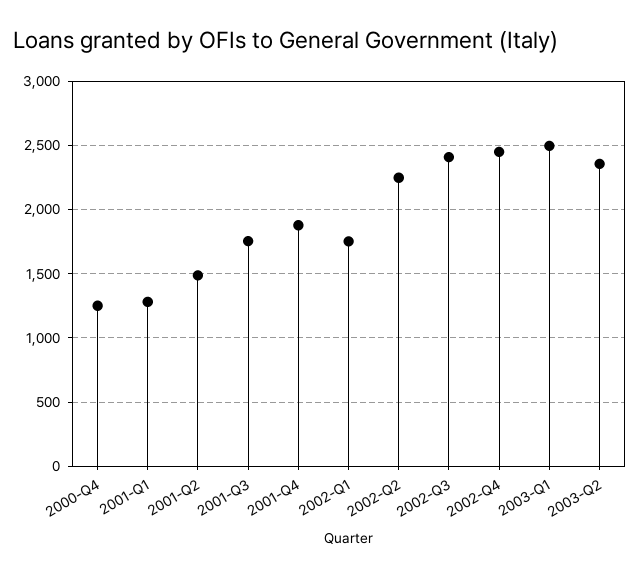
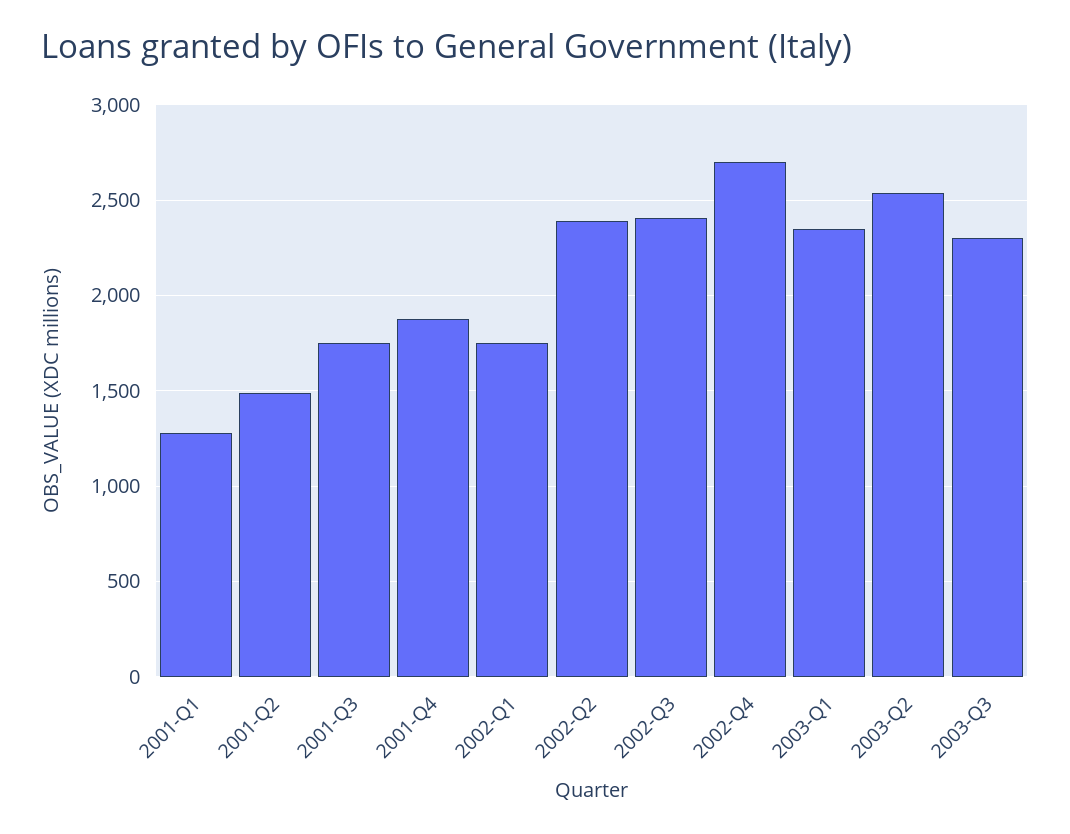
2000-Q4: 1250 -> none
2002-Q2: 2250 -> 2400
2002-Q4: 2450 -> 2700
2003-Q1: 2500 -> 2350
2003-Q2: 2350 -> 2550
2003-Q3: none -> 2300

